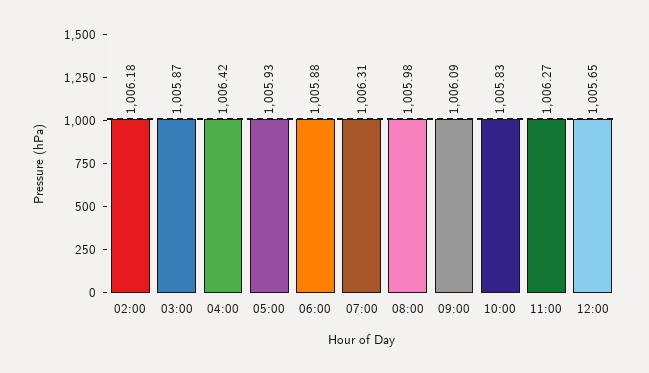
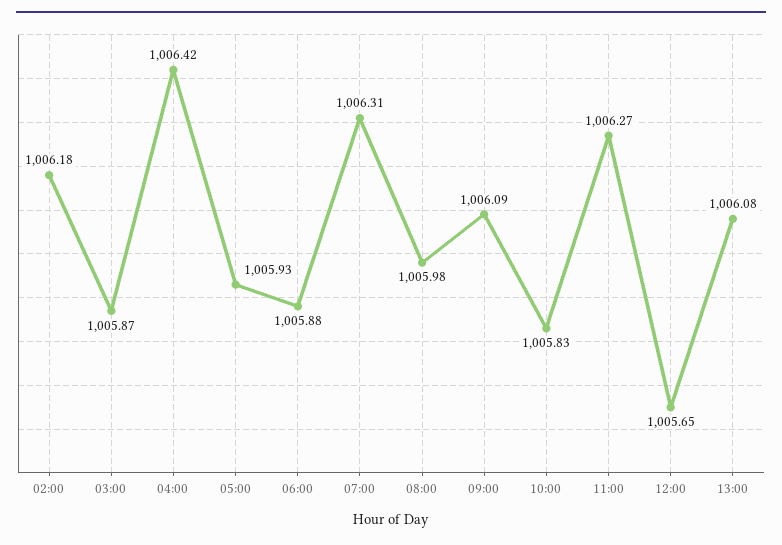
13:00: none -> 1006.08

